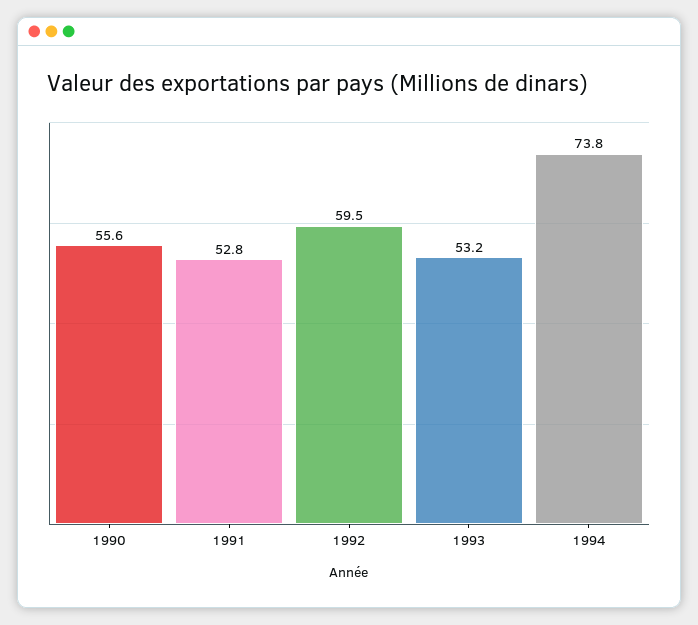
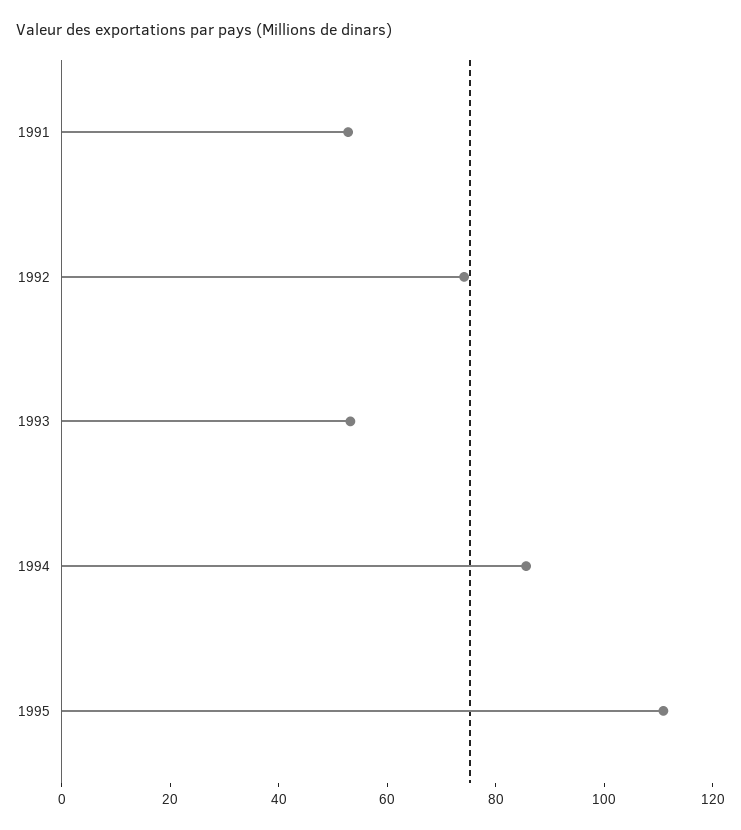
1990: 55.6 -> none
1992: 59.5 -> 75
1994: 73.8 -> 85
1995: none -> 110

